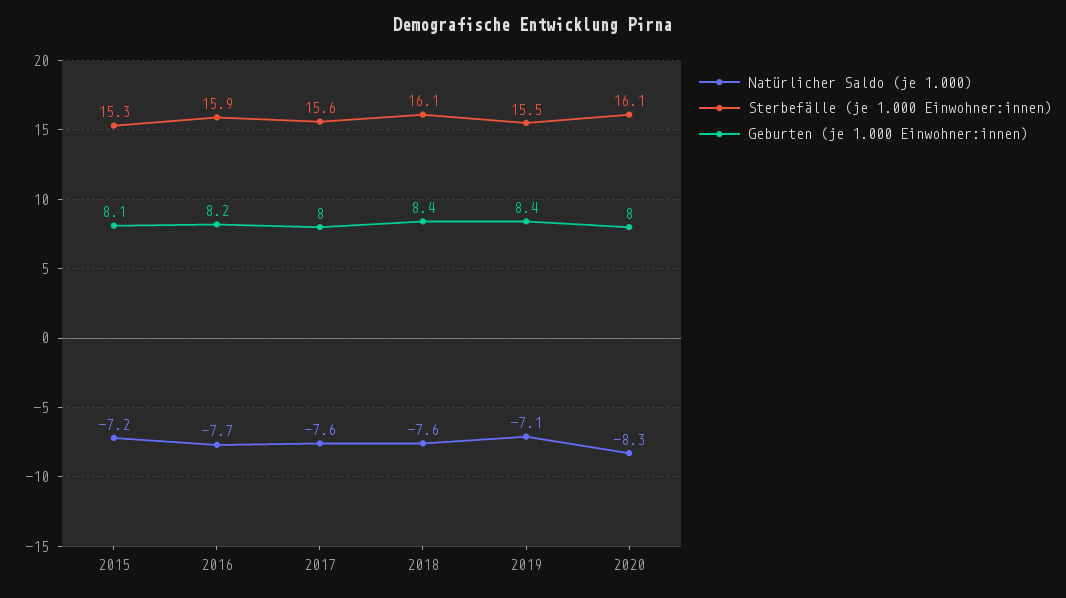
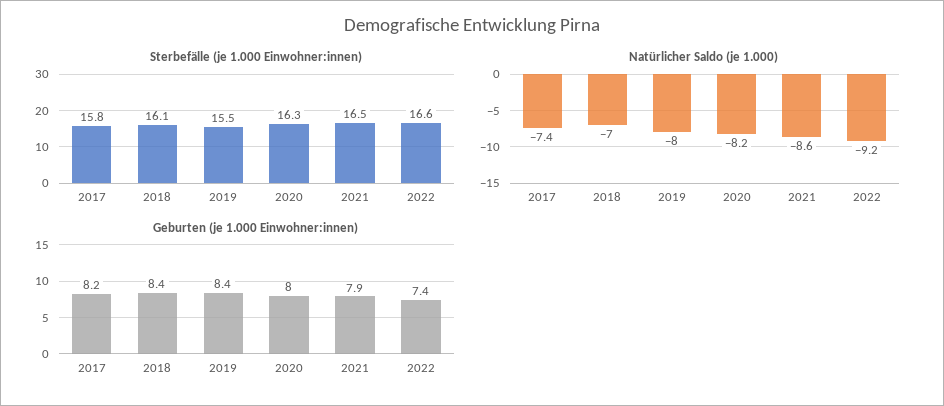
Natürlicher Saldo (je 1.000), 2015: -7.2 -> none
Sterbefälle (je 1.000 Einwohner:innen), 2015: 15.3 -> none
Geburten (je 1.000 Einwohner:innen), 2015: 8.1 -> none
Natürlicher Saldo (je 1.000), 2016: -7.7 -> none
Sterbefälle (je 1.000 Einwohner:innen), 2016: 15.9 -> none
Geburten (je 1.000 Einwohner:innen), 2016: 8.2 -> none
Natürlicher Saldo (je 1.000), 2017: -7.6 -> -7.4
Sterbefälle (je 1.000 Einwohner:innen), 2017: 15.6 -> 15.8
Geburten (je 1.000 Einwohner:innen), 2017: 8 -> 8.2
Natürlicher Saldo (je 1.000), 2018: -7.6 -> -7
Natürlicher Saldo (je 1.000), 2019: -7.1 -> -8
Natürlicher Saldo (je 1.000), 2020: -8.3 -> -8.2
Sterbefälle (je 1.000 Einwohner:innen), 2020: 16.1 -> 16.3
Sterbefälle (je 1.000 Einwohner:innen), 2021: none -> 16.5
Sterbefälle (je 1.000 Einwohner:innen), 2022: none -> 16.6
Natürlicher Saldo (je 1.000), 2021: none -> -8.6
Natürlicher Saldo (je 1.000), 2022: none -> -9.2
Geburten (je 1.000 Einwohner:innen), 2021: none -> 7.9
Geburten (je 1.000 Einwohner:innen), 2022: none -> 7.4

